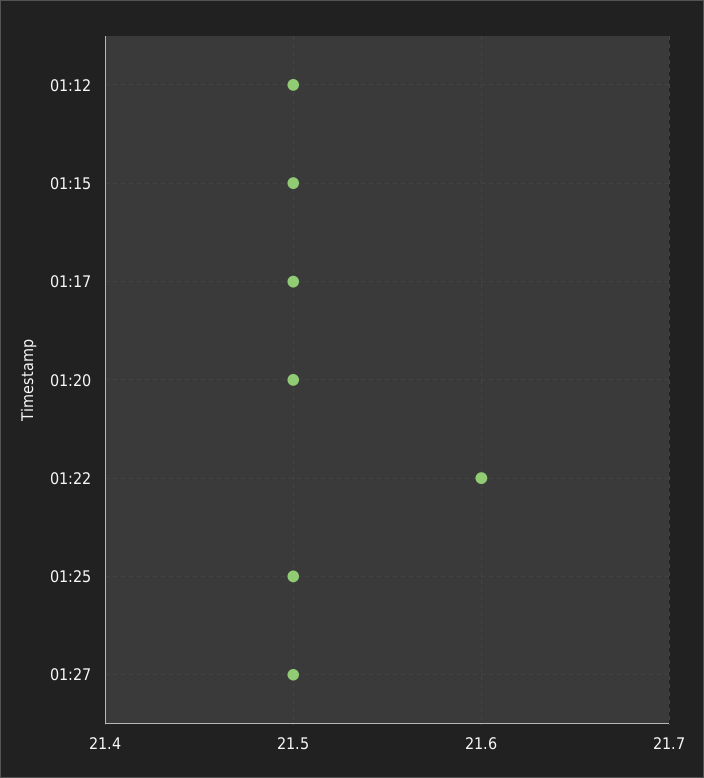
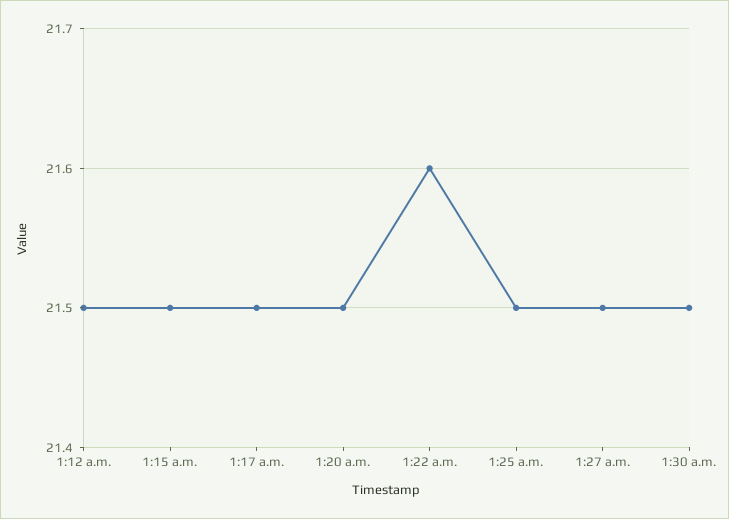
1:30 a.m.: none -> 21.5

